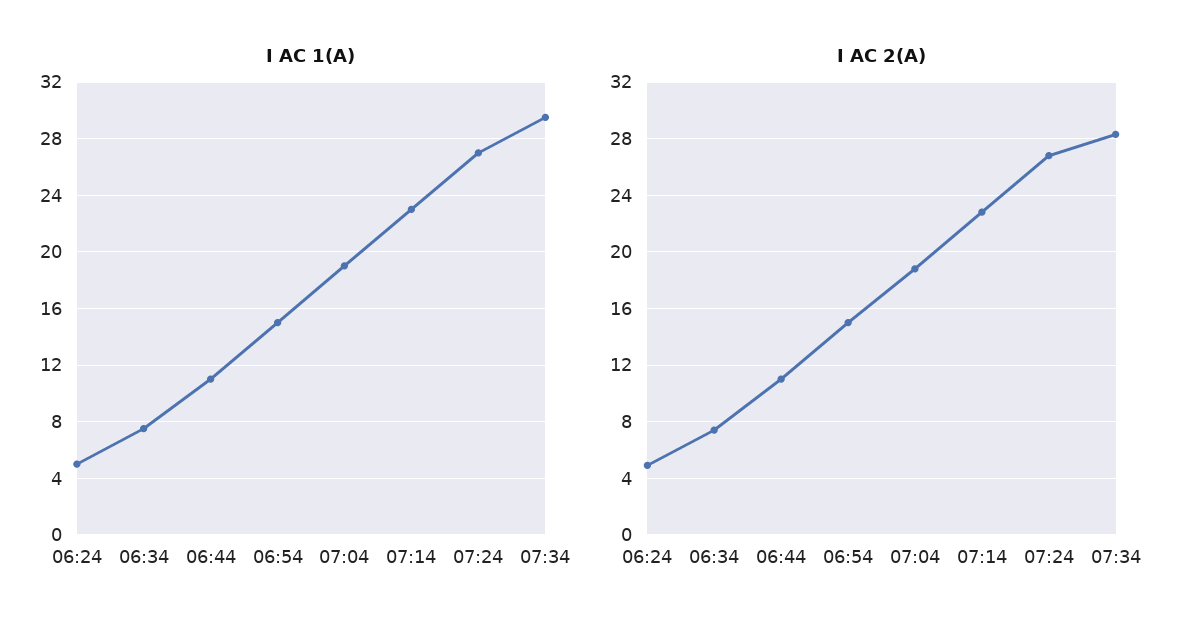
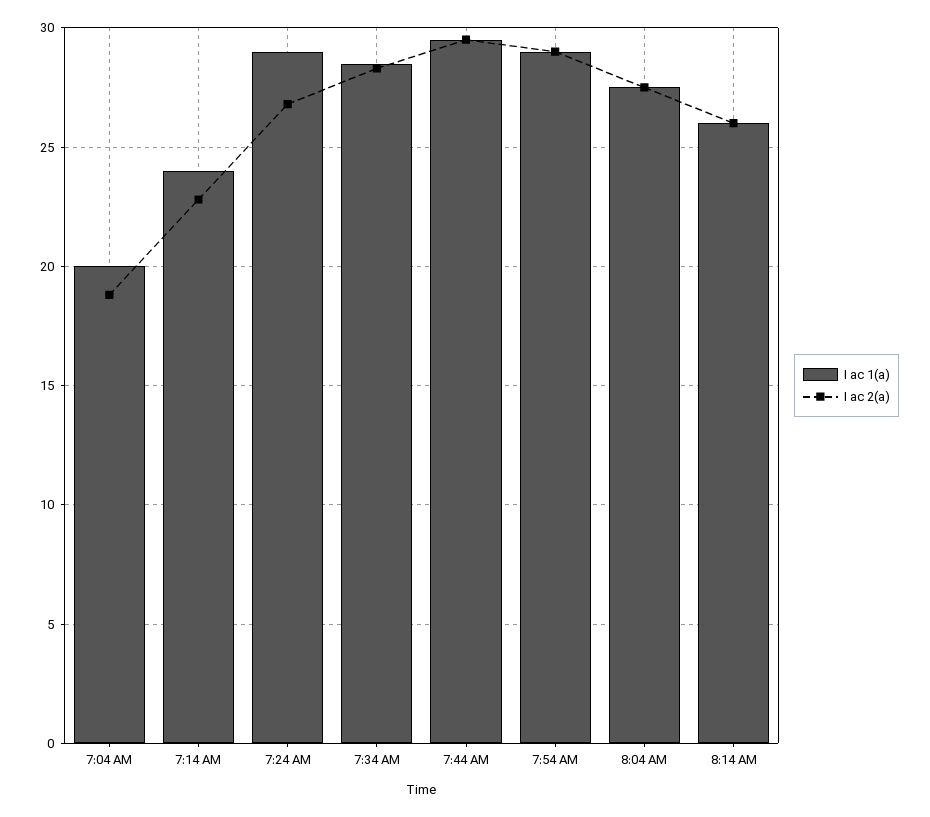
I AC 1(A), 06:24: 5 -> none
I AC 1(A), 06:34: 7.5 -> none
I AC 1(A), 06:44: 11 -> none
I AC 1(A), 06:54: 15 -> none
I AC 1(A), 07:04: 19 -> 20
I AC 1(A), 07:14: 23 -> 24
I AC 1(A), 07:24: 27 -> 29
I AC 1(A), 07:34: 29.5 -> 28.5
I AC 2(A), 06:24: 5 -> none
I AC 2(A), 06:34: 7.5 -> none
I AC 2(A), 06:44: 11 -> none
I AC 2(A), 06:54: 15 -> none
I AC 1(A), 7:44 AM: none -> 29.5
I AC 2(A), 7:44 AM: none -> 29.5
I AC 1(A), 7:54 AM: none -> 29
I AC 2(A), 7:54 AM: none -> 29
I AC 1(A), 8:04 AM: none -> 27.5
I AC 2(A), 8:04 AM: none -> 27.5
I AC 1(A), 8:14 AM: none -> 26
I AC 2(A), 8:14 AM: none -> 26

